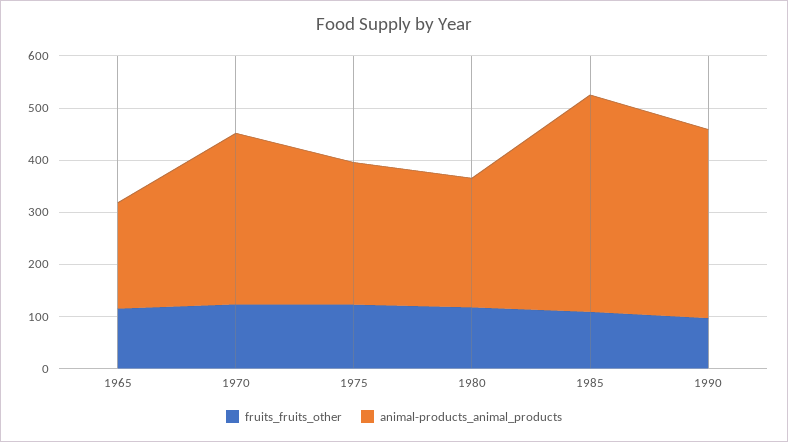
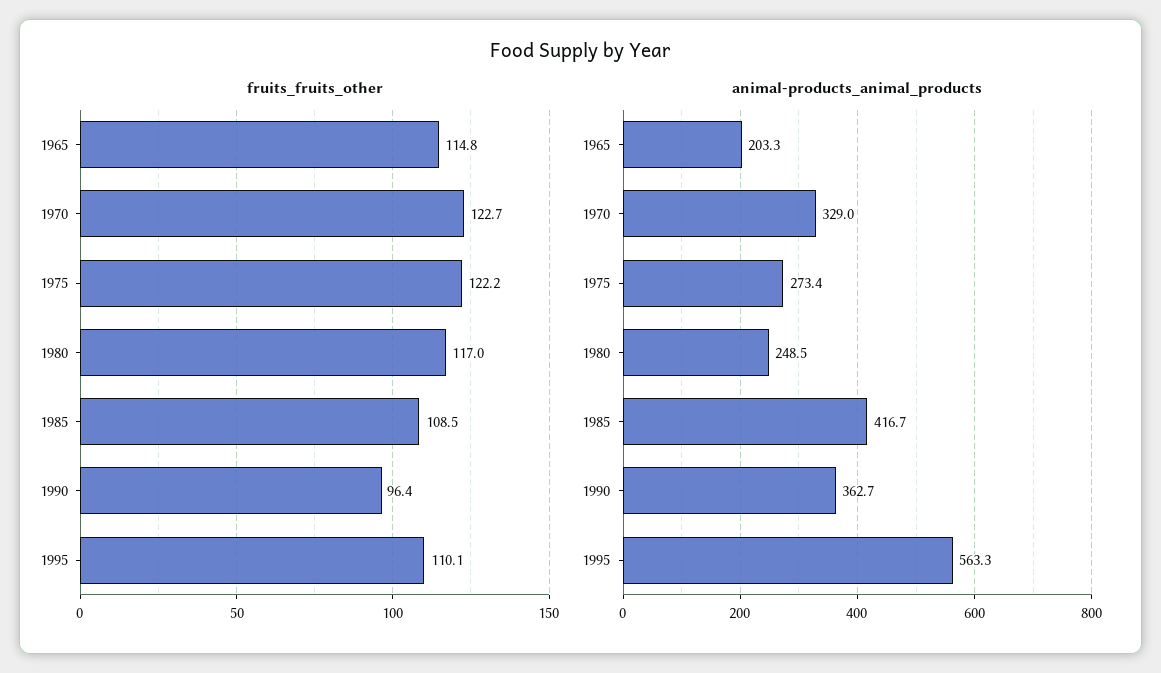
fruits_fruits_other, 1995: none -> 110.1
animal-products_animal_products, 1995: none -> 563.3

